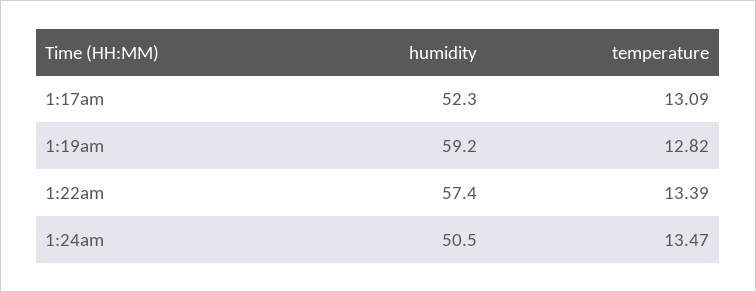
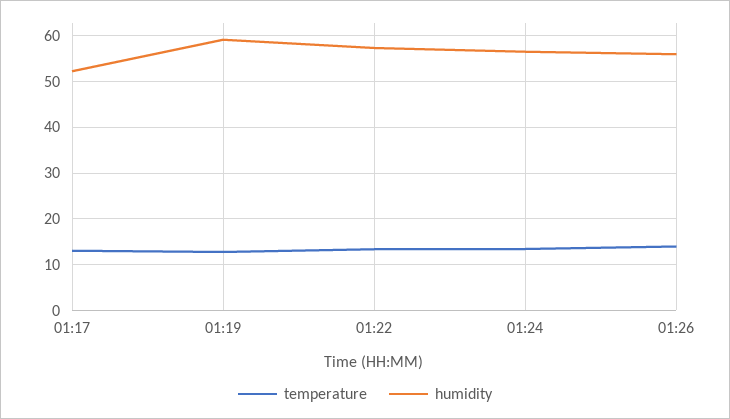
humidity, 1:24am: 50.5 -> 56
temperature, 01:26: none -> 14
humidity, 01:26: none -> 56

